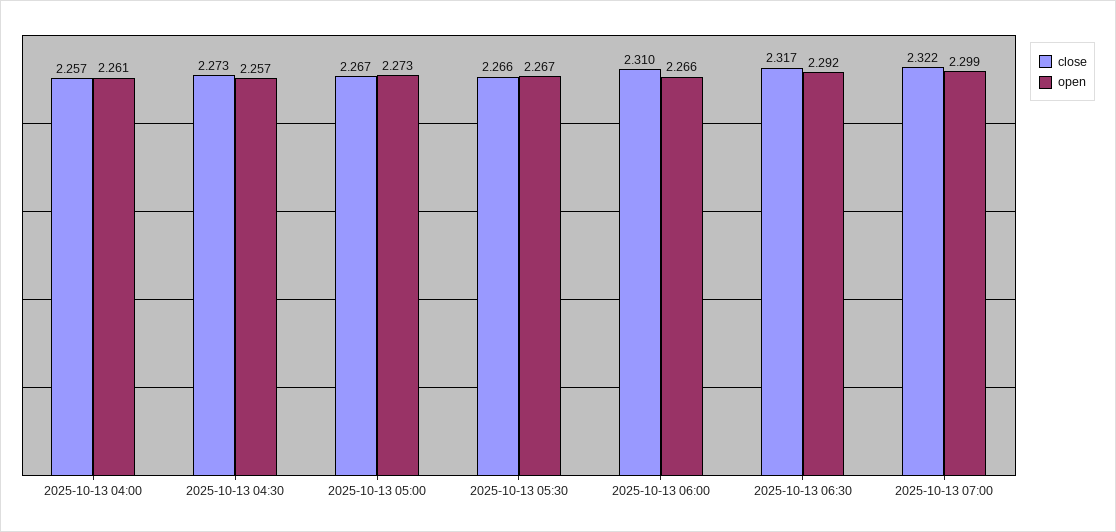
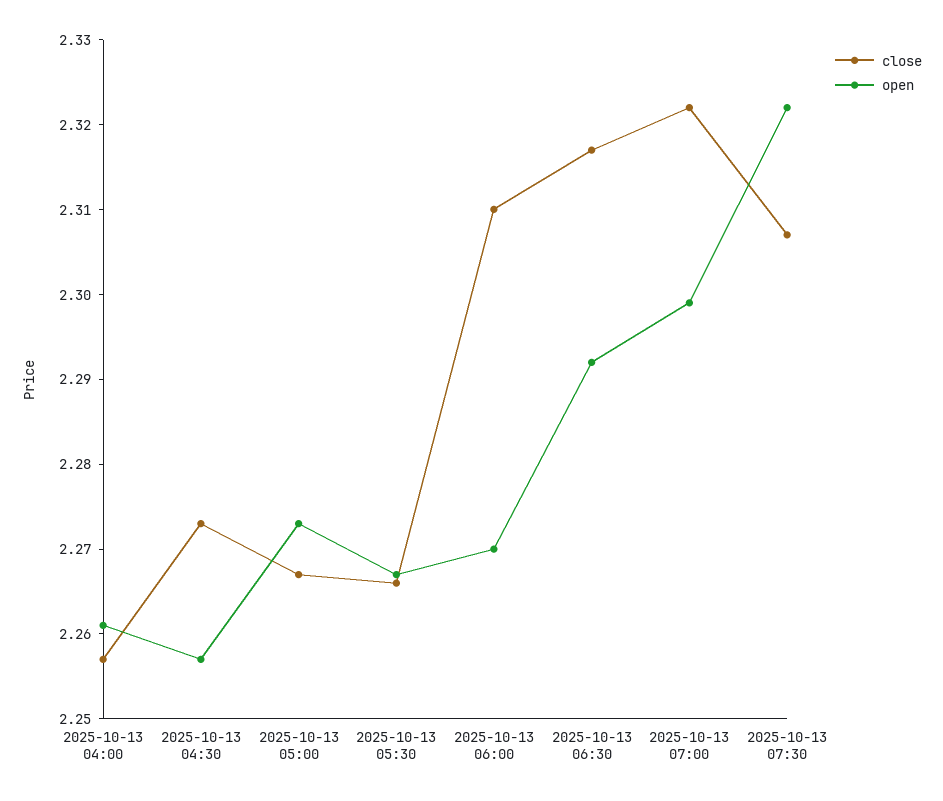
open, 2025-10-13 06:00: 2.266 -> 2.27
close, 2025-10-13 07:30: none -> 2.307
open, 2025-10-13 07:30: none -> 2.322

